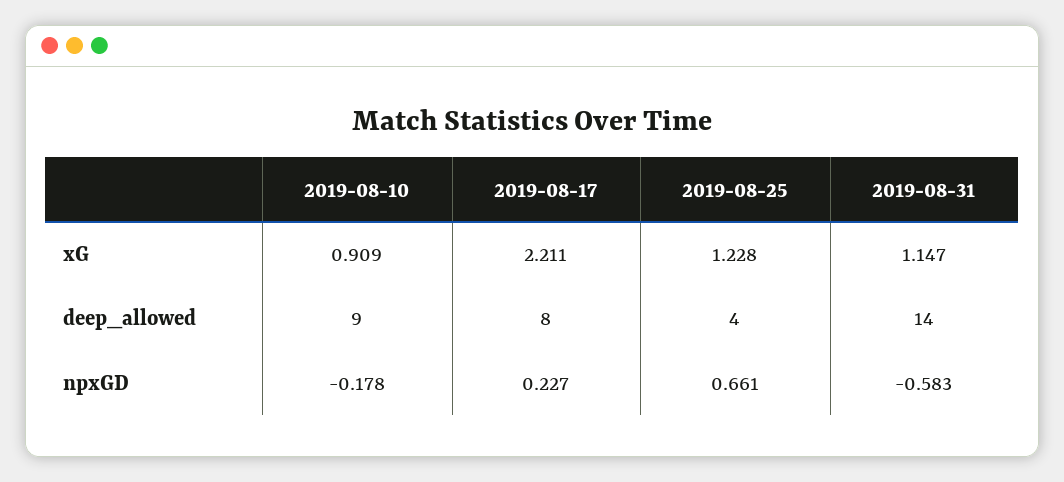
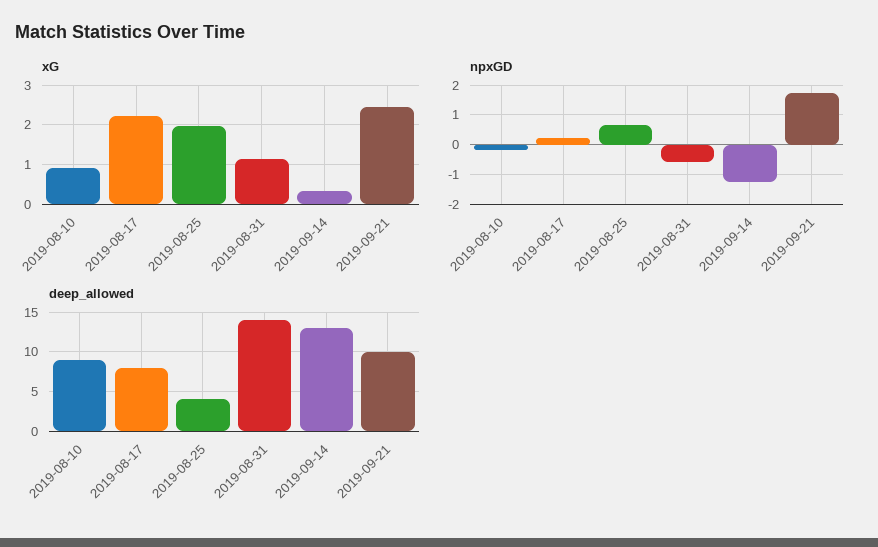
xG, 2019-08-25: 1.228 -> 2
xG, 2019-09-14: none -> 0.4
xG, 2019-09-21: none -> 2.4
npxGD, 2019-09-14: none -> -1.25
npxGD, 2019-09-21: none -> 1.75
deep_allowed, 2019-09-14: none -> 13
deep_allowed, 2019-09-21: none -> 10

